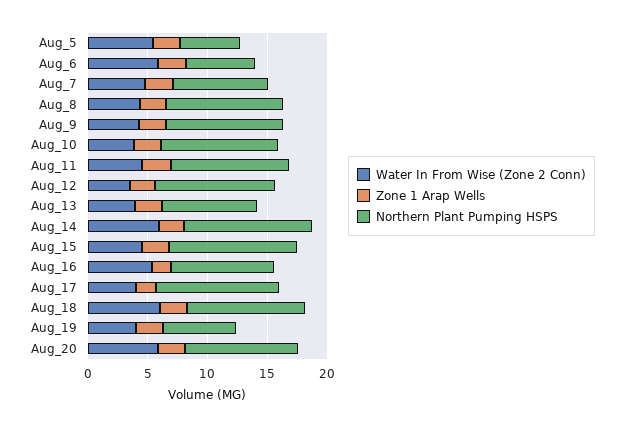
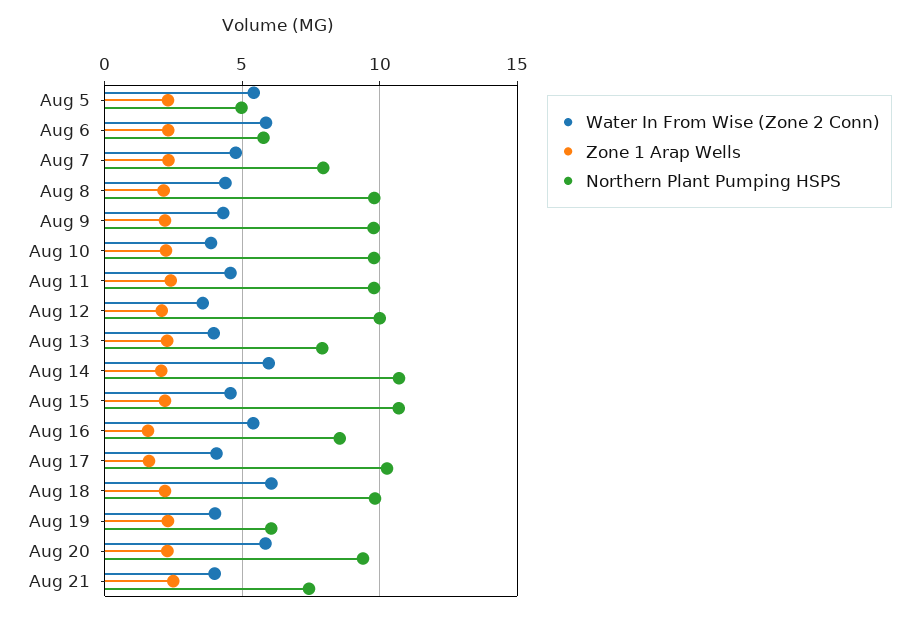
Water In From Wise (Zone 2 Conn), Aug 21: none -> 4
Zone 1 Arap Wells, Aug 21: none -> 2.5
Northern Plant Pumping HSPS, Aug 21: none -> 7.5

